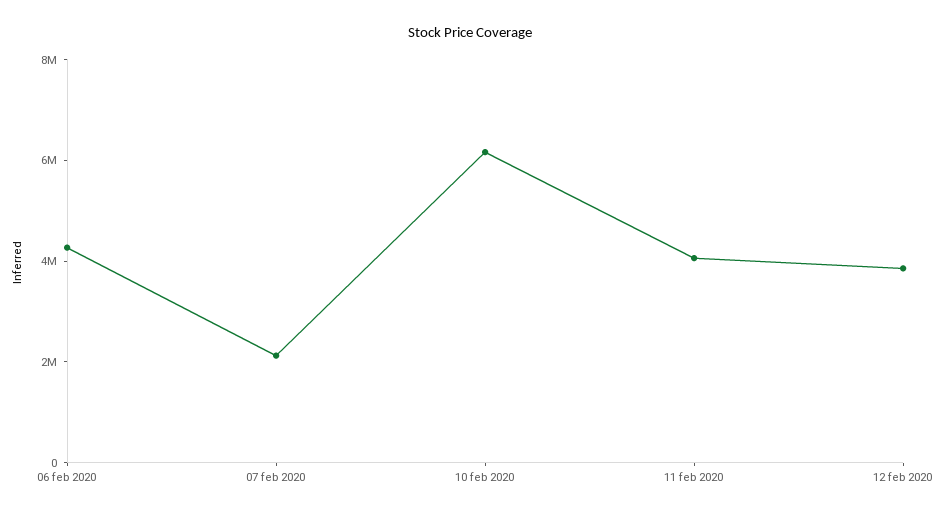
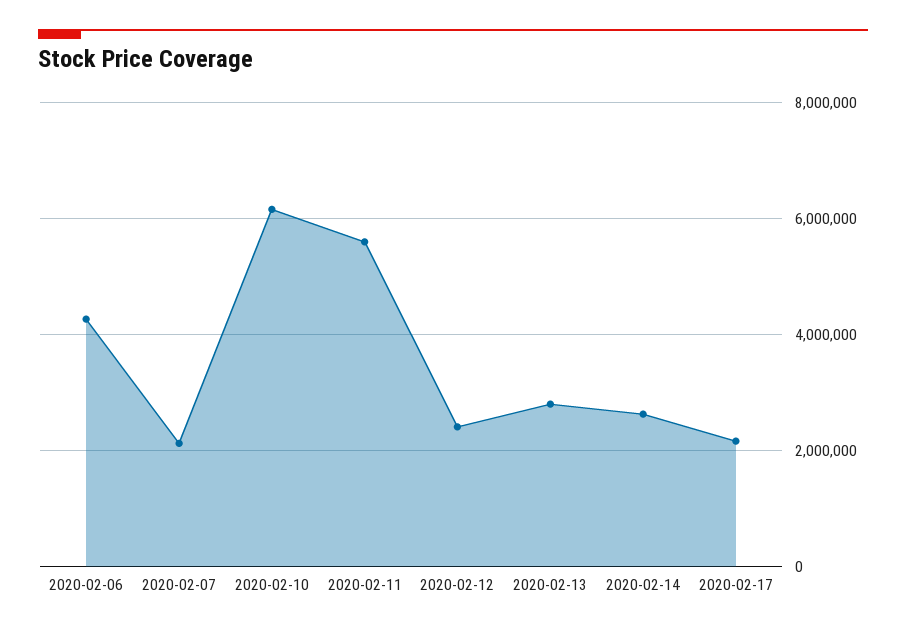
11 feb 2020: 4000000 -> 5600000
12 feb 2020: 4000000 -> 2400000
2020-02-13: none -> 2800000
2020-02-14: none -> 2600000
2020-02-17: none -> 2200000

